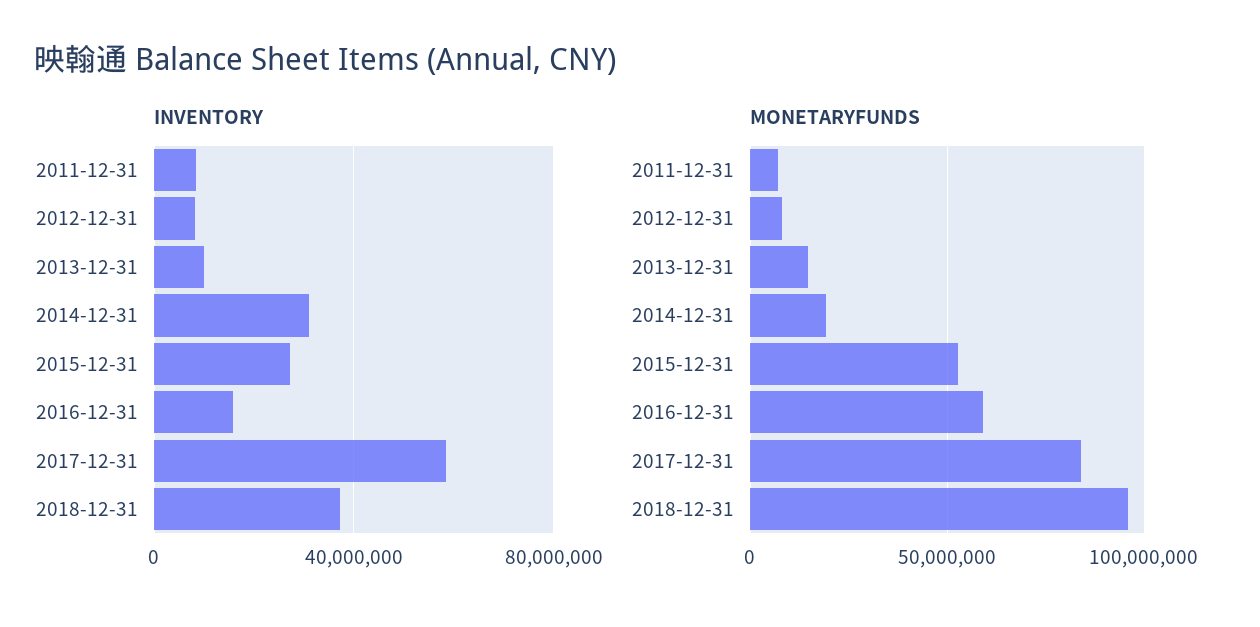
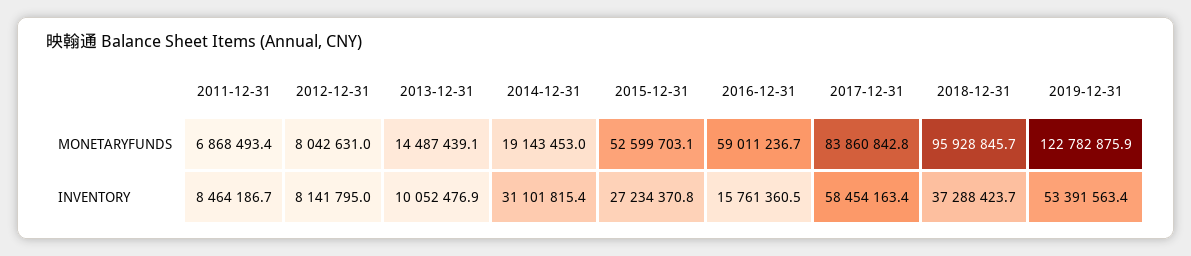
MONETARYFUNDS, 2019-12-31: none -> 122782875.9
INVENTORY, 2019-12-31: none -> 53391563.4

